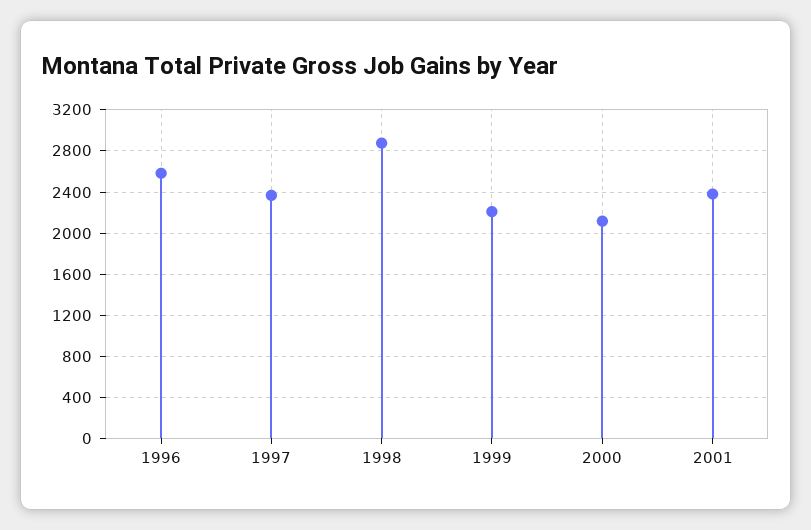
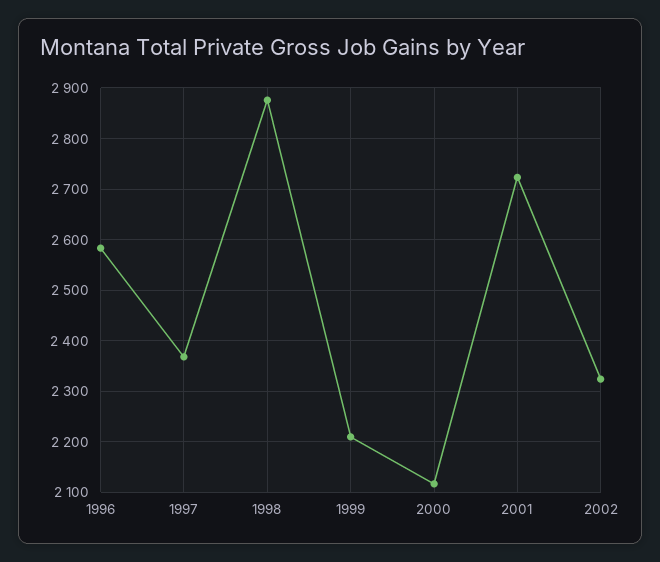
2001: 2400 -> 2720
2002: none -> 2320

